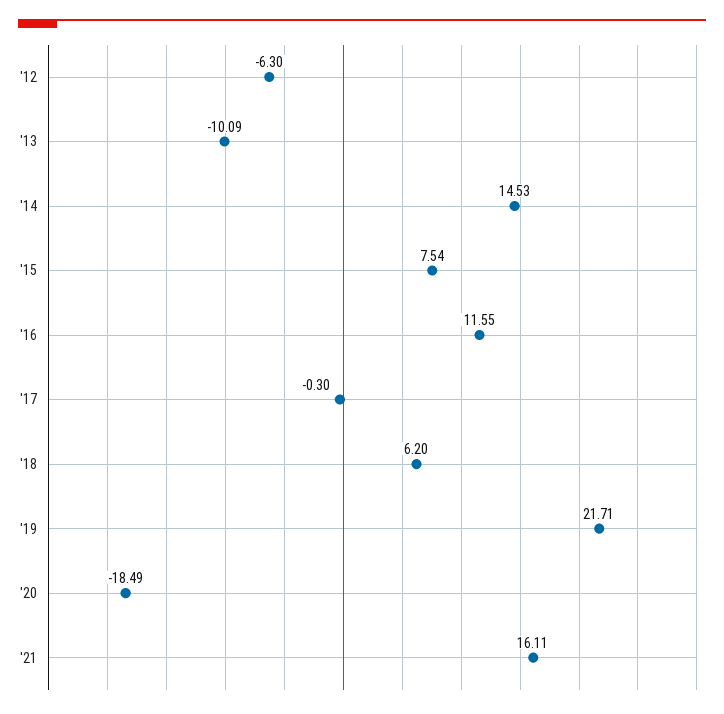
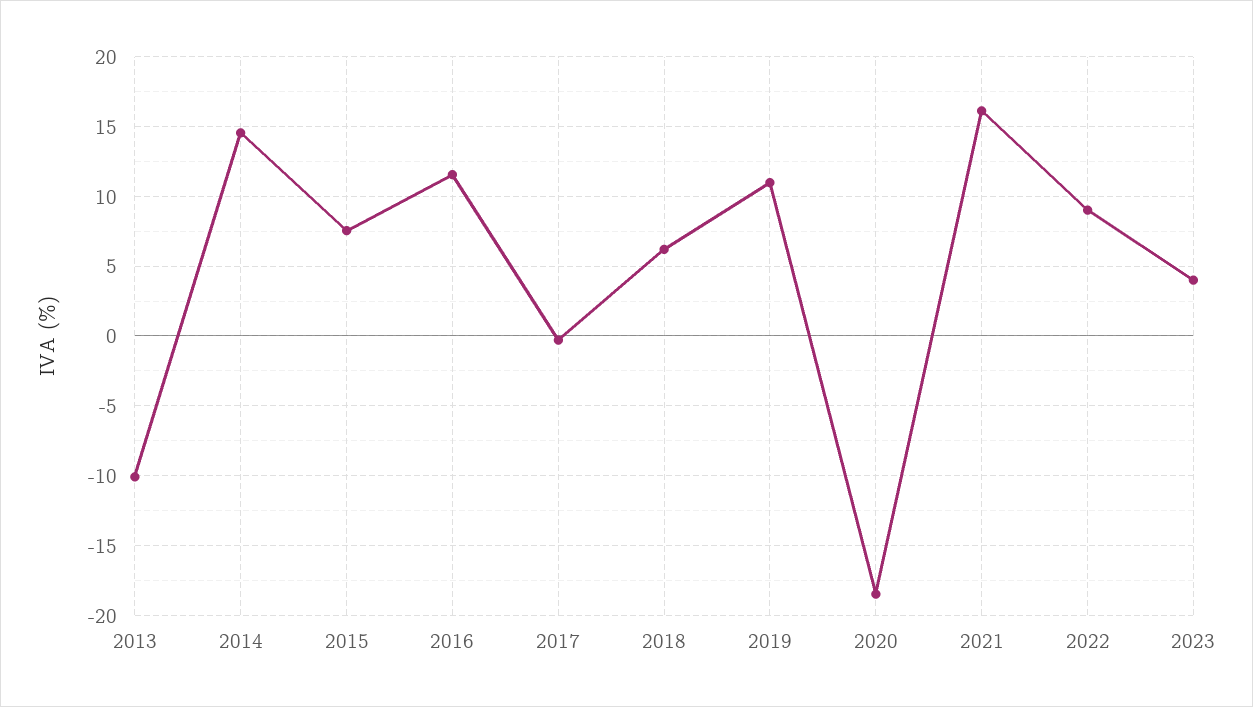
'12: -6.3 -> none
'19: 21.71 -> 11
2022: none -> 9
2023: none -> 4

